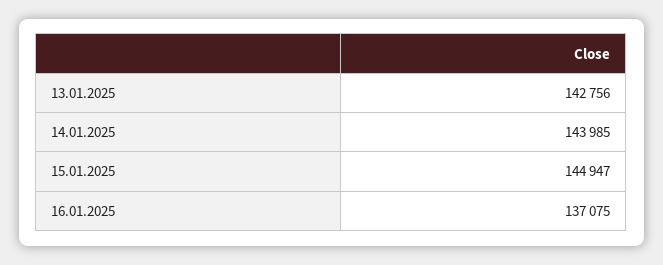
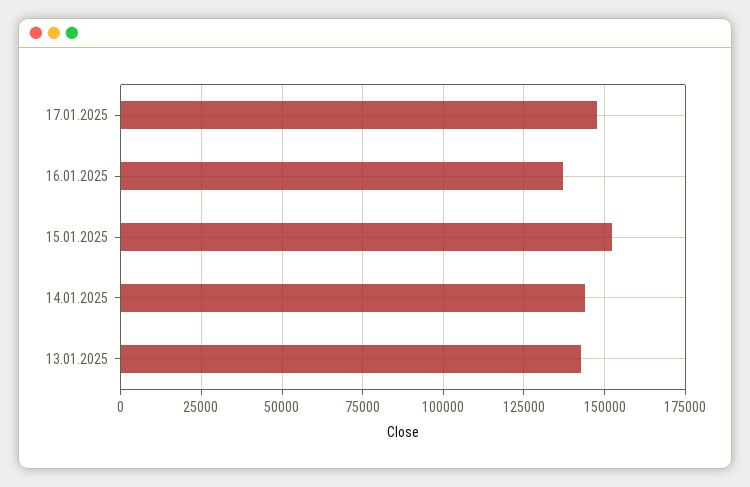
15.01.2025: 144947 -> 152500
17.01.2025: none -> 147500

